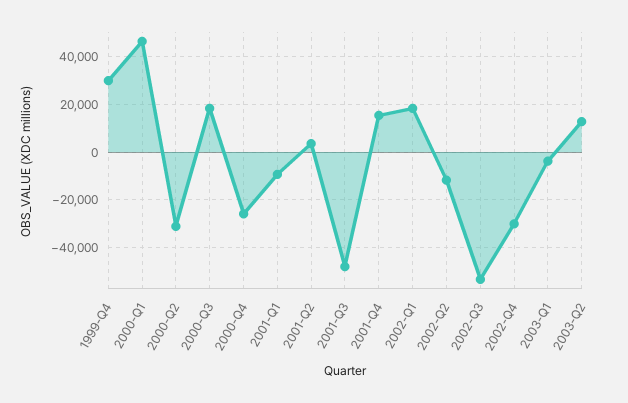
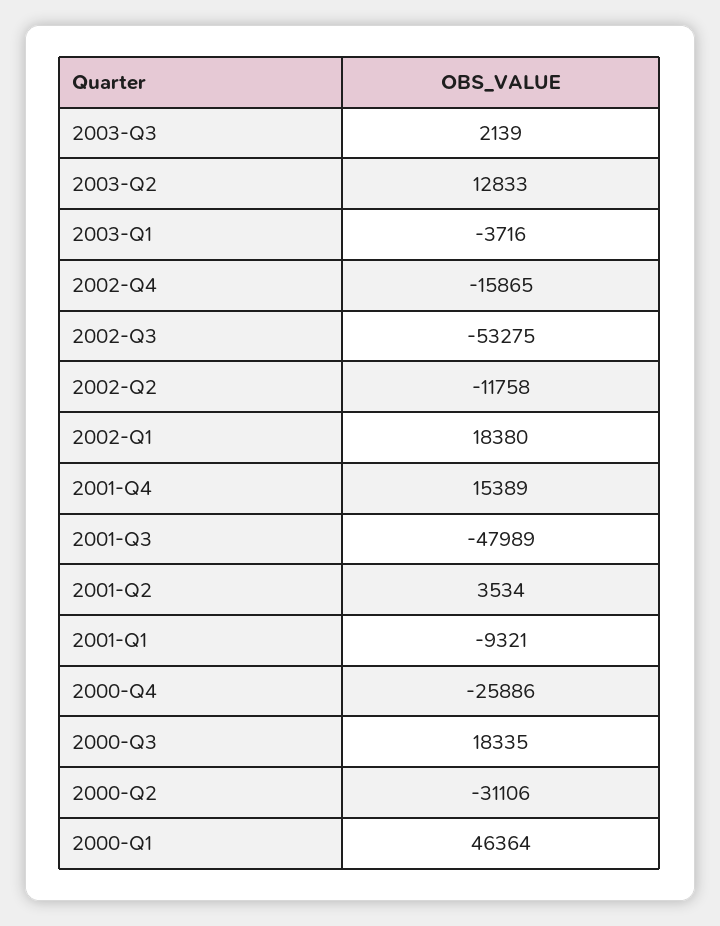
1999-Q4: 30000 -> none
2002-Q4: -30000 -> -15865
2003-Q3: none -> 2139

